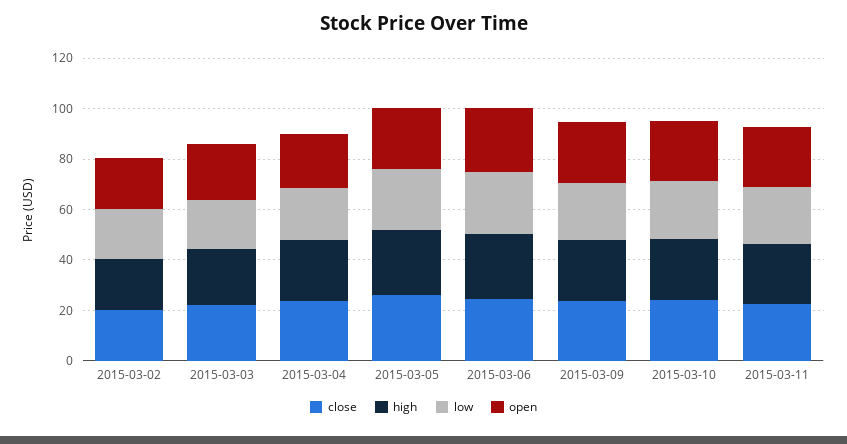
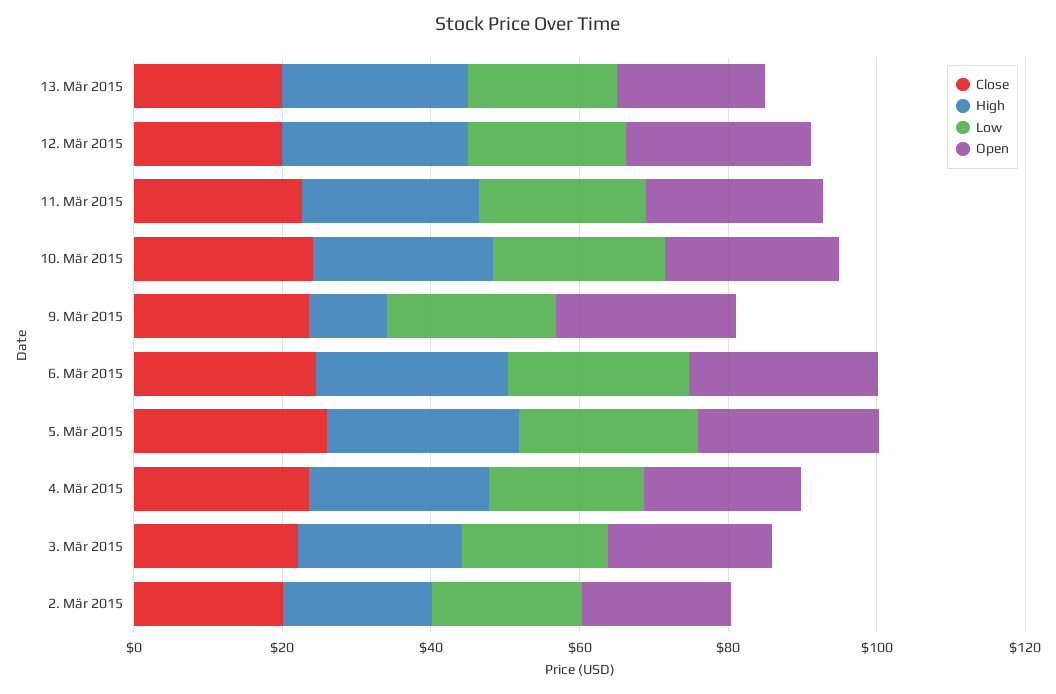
high, 2015-03-09: 25 -> 10
close, 13. Mär 2015: none -> 20
high, 13. Mär 2015: none -> 25
low, 13. Mär 2015: none -> 20
open, 13. Mär 2015: none -> 20
close, 12. Mär 2015: none -> 20
high, 12. Mär 2015: none -> 25
low, 12. Mär 2015: none -> 20
open, 12. Mär 2015: none -> 25

